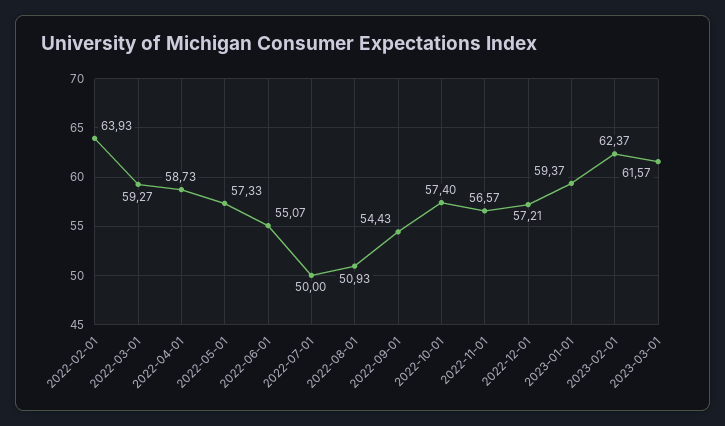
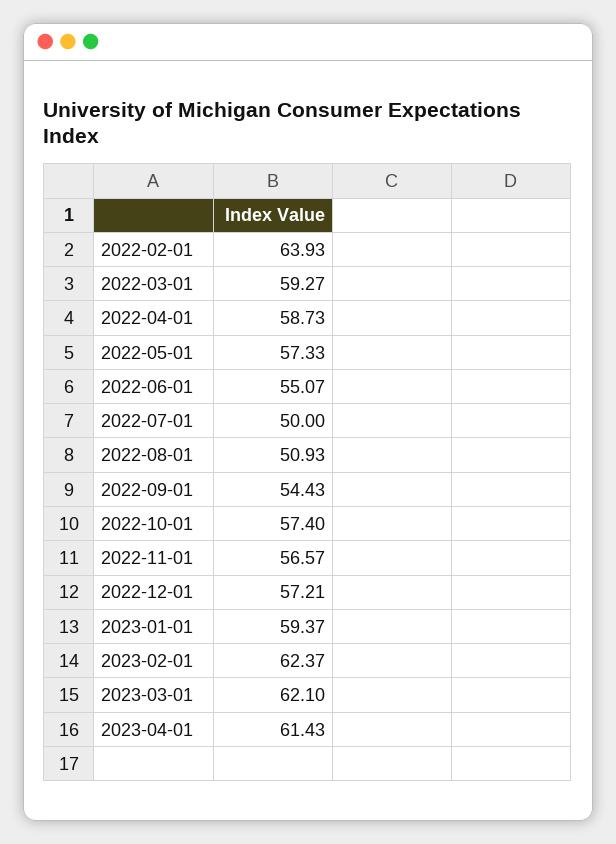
2023-03-01: 61.57 -> 62.1
2023-04-01: none -> 61.43

